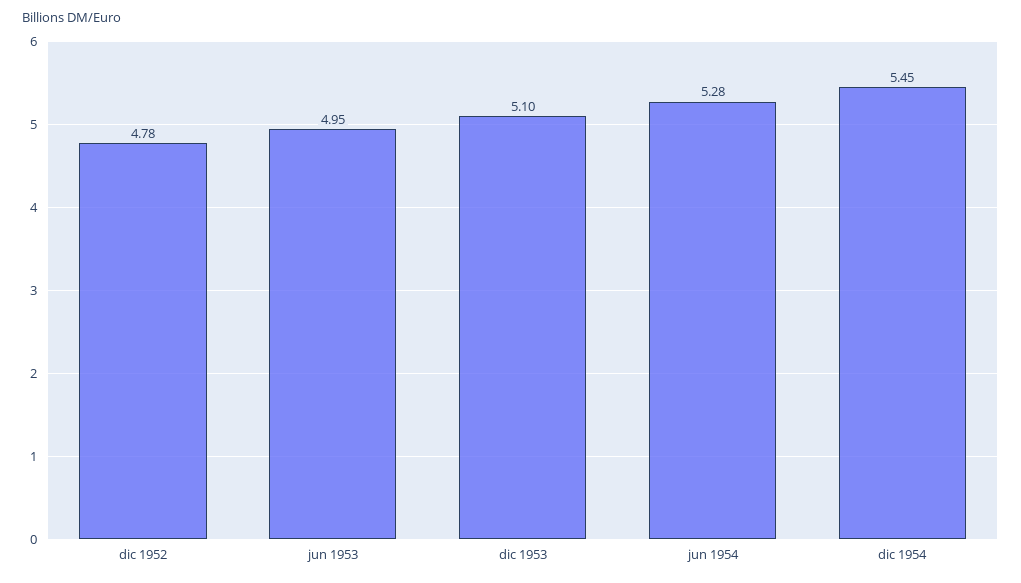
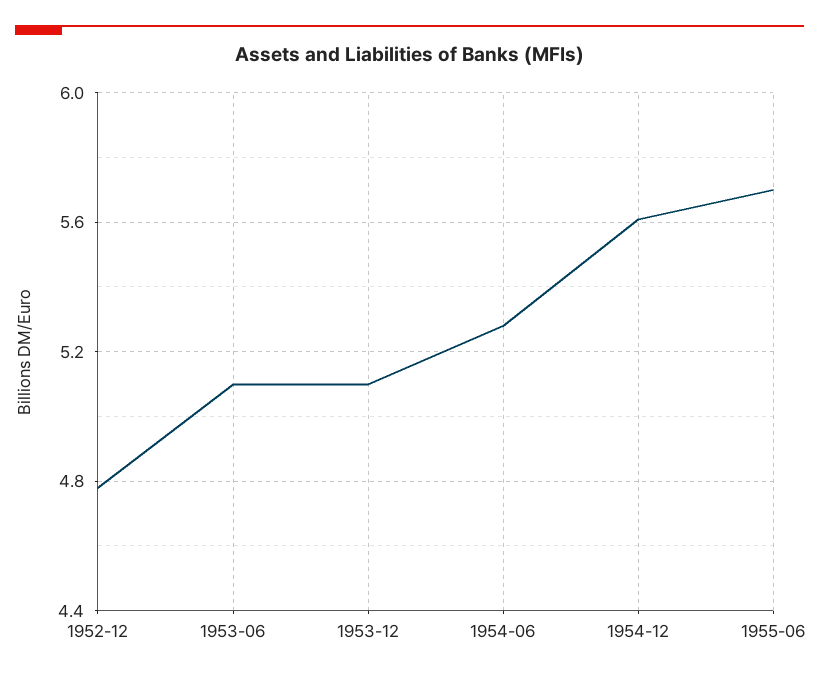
jun 1953: 4.95 -> 5.1
dic 1954: 5.45 -> 5.6
1955-06: none -> 5.7

